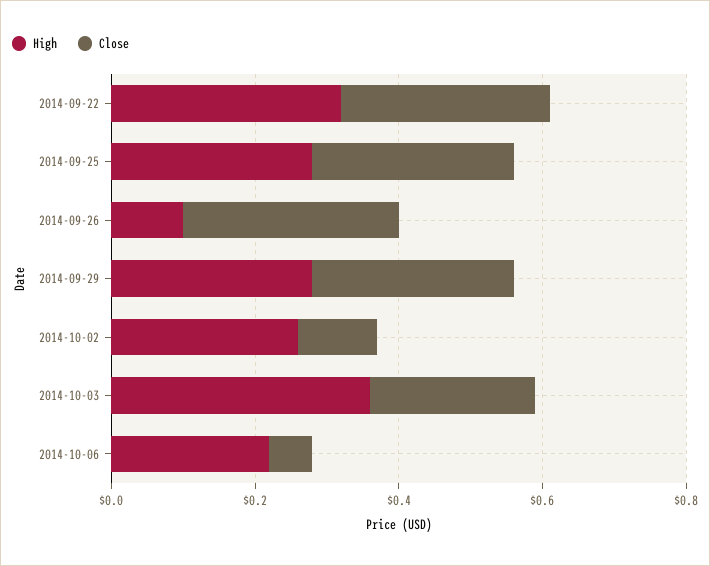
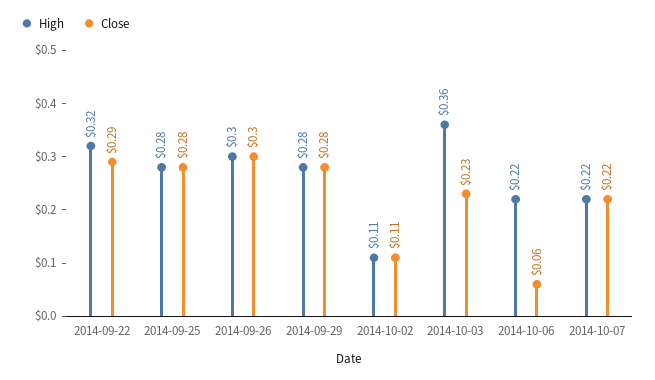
High, 2014-09-26: 0.1 -> 0.3
High, 2014-10-02: 0.25 -> 0.11
High, 2014-10-07: none -> 0.22
Close, 2014-10-07: none -> 0.22

